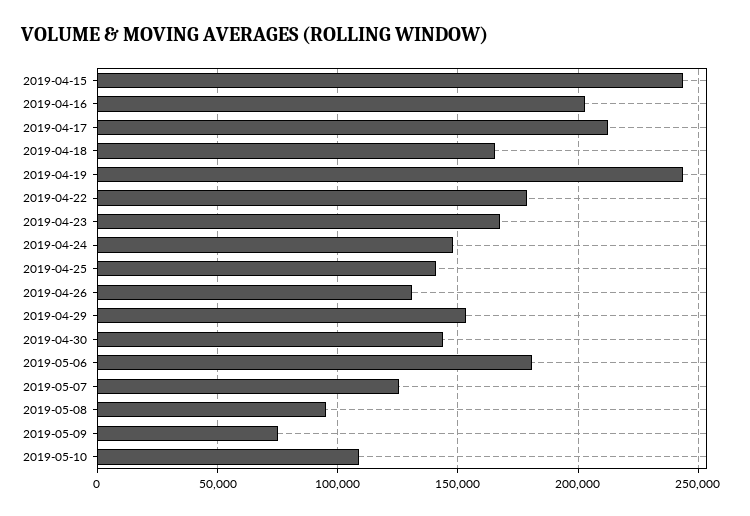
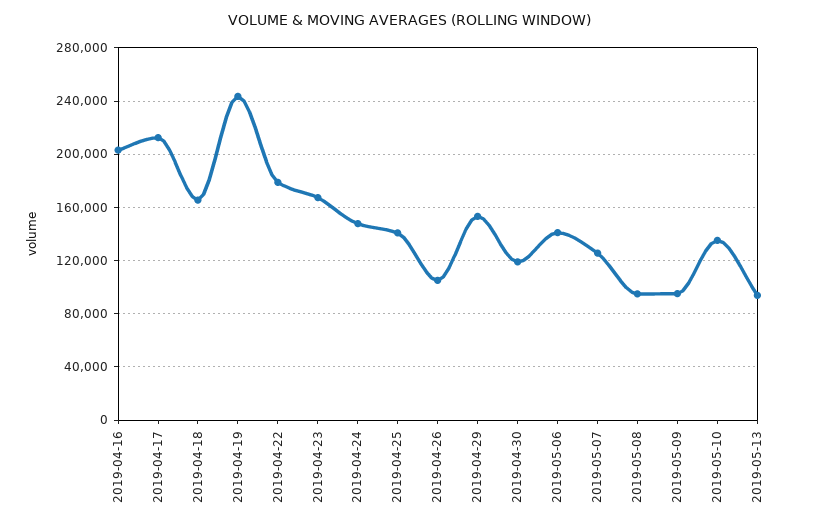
2019-04-15: 245000 -> none
2019-04-26: 130000 -> 105000
2019-04-30: 145000 -> 120000
2019-05-06: 180000 -> 140000
2019-05-09: 75000 -> 95000
2019-05-10: 110000 -> 135000
2019-05-13: none -> 95000

